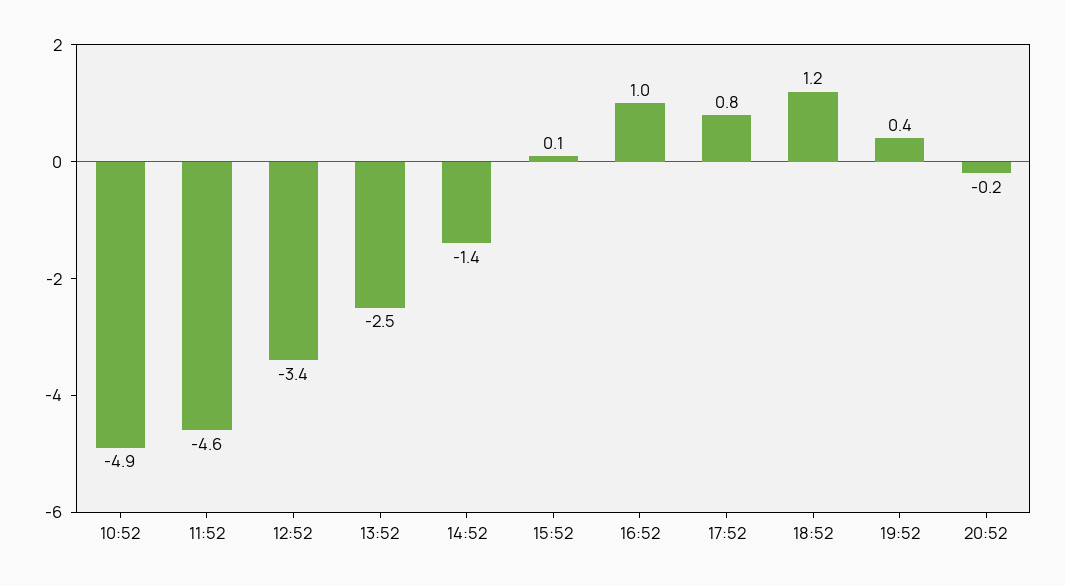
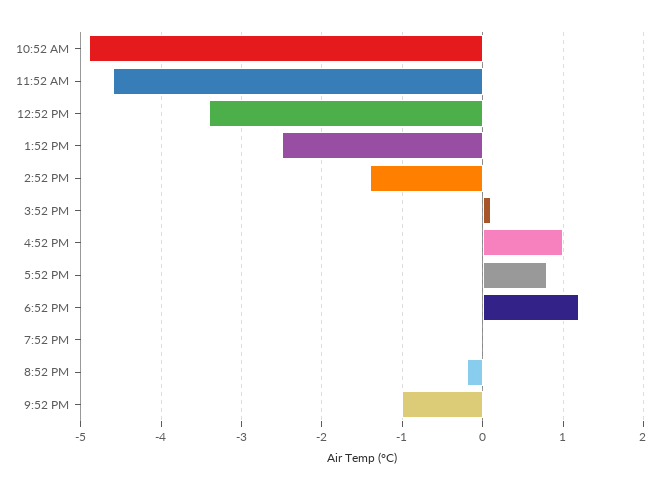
19:52: 0.4 -> 0
9:52 PM: none -> -1

